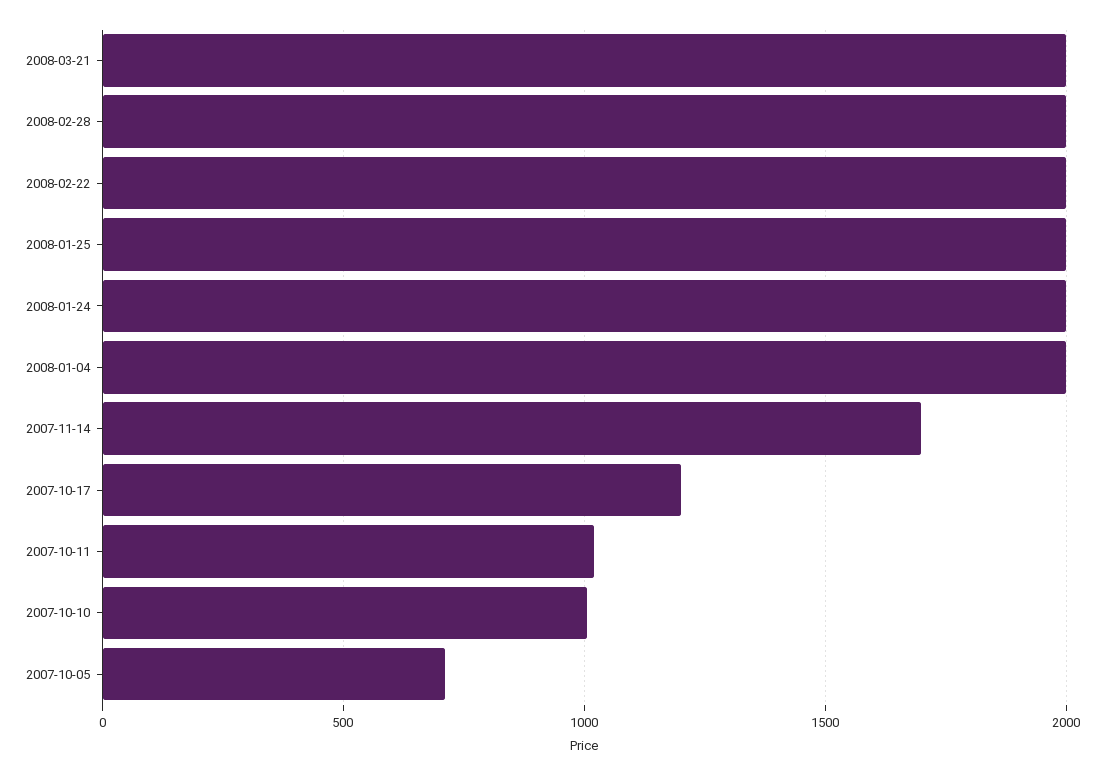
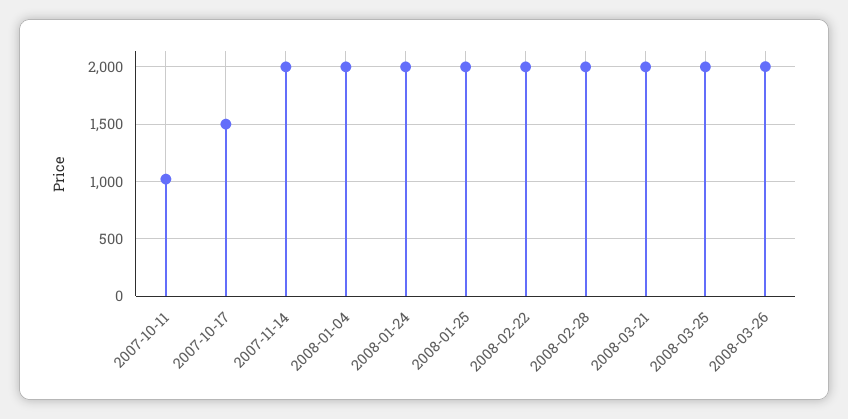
2007-11-14: 1700 -> 2000
2007-10-17: 1200 -> 1500
2007-10-10: 1000 -> none
2007-10-05: 700 -> none
2008-03-25: none -> 2000
2008-03-26: none -> 2000

